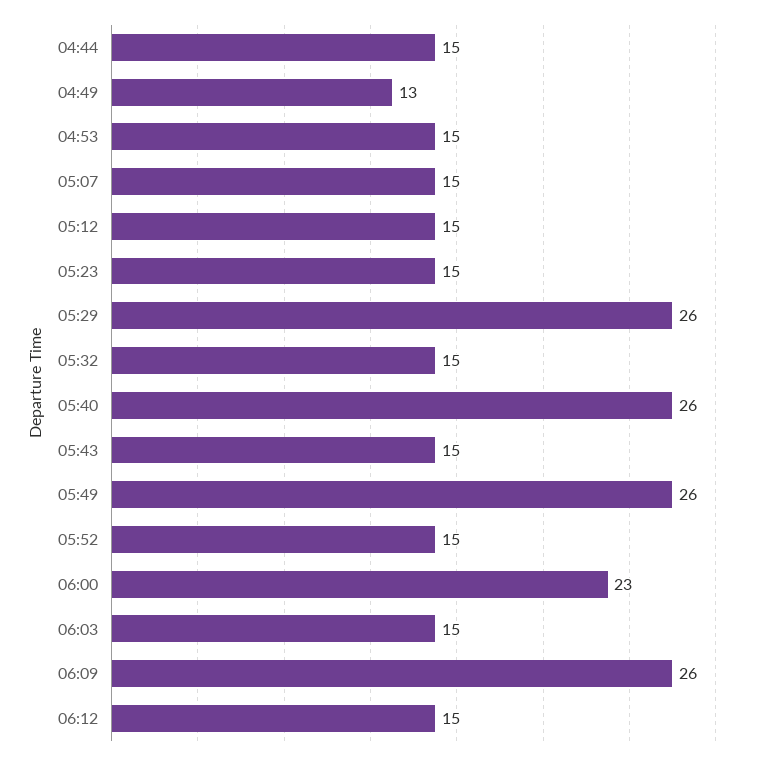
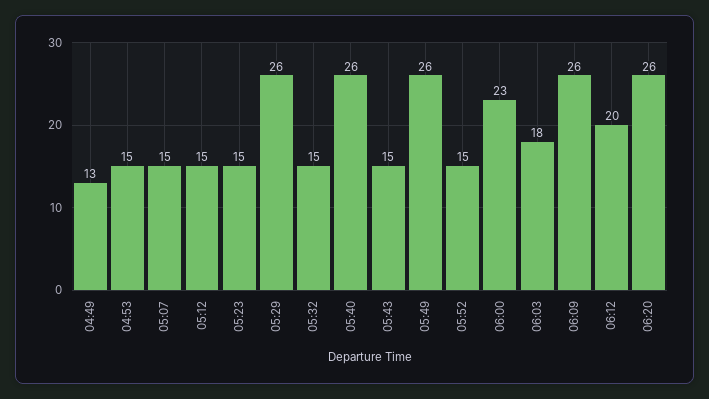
04:44: 15 -> none
06:03: 15 -> 18
06:12: 15 -> 20
06:20: none -> 26

